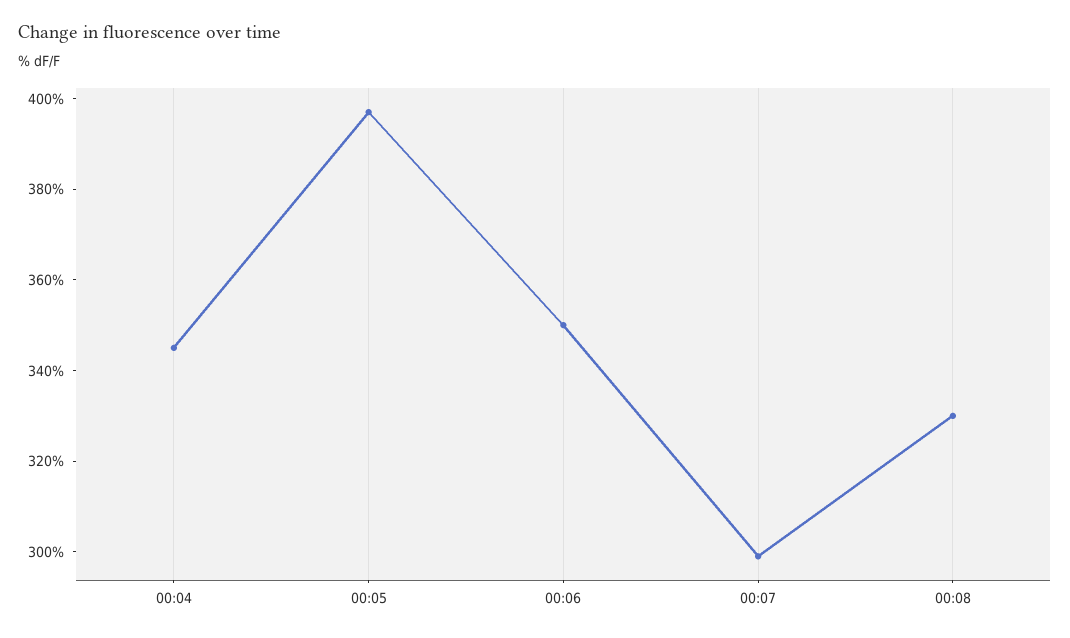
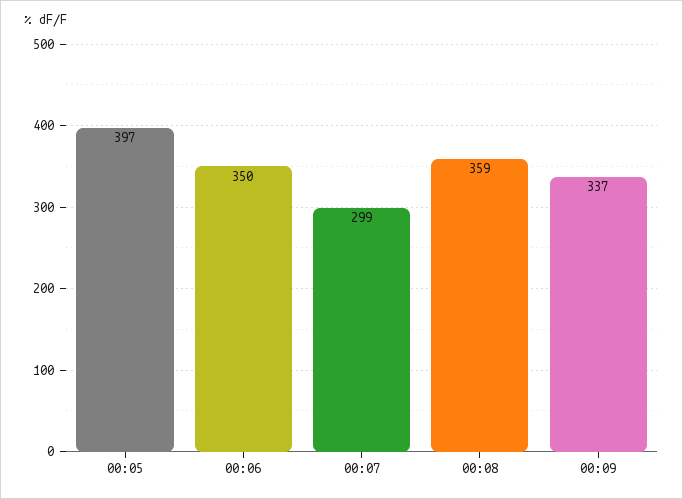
00:04: 345 -> none
00:08: 330 -> 359
00:09: none -> 337

